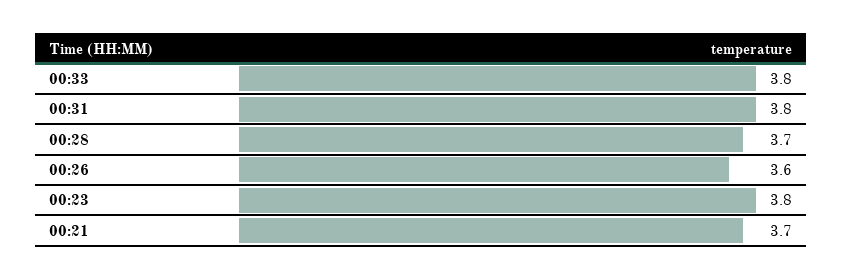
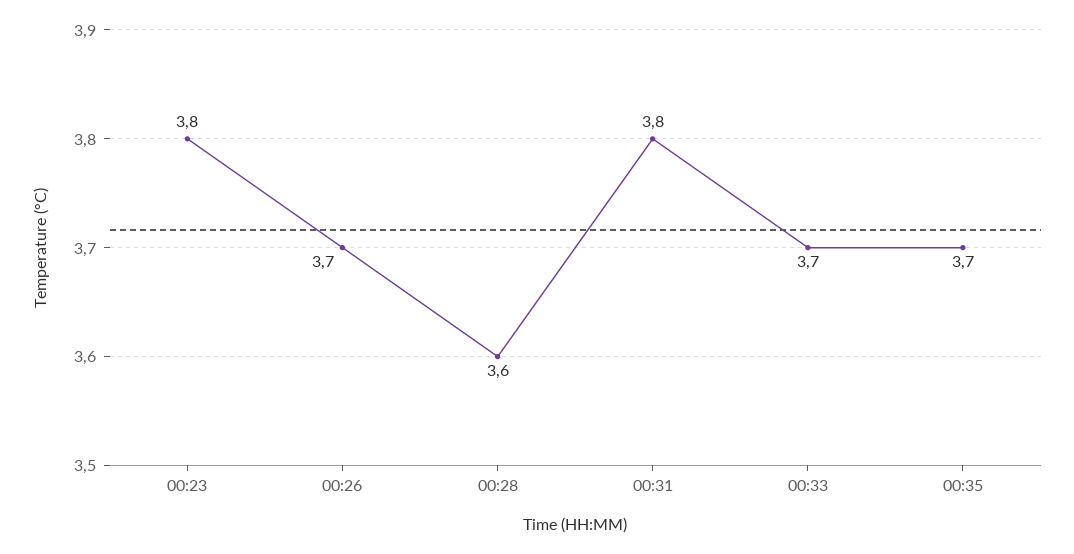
00:33: 3.8 -> 3.7
00:28: 3.7 -> 3.6
00:26: 3.6 -> 3.7
00:21: 3.7 -> none
00:35: none -> 3.7

